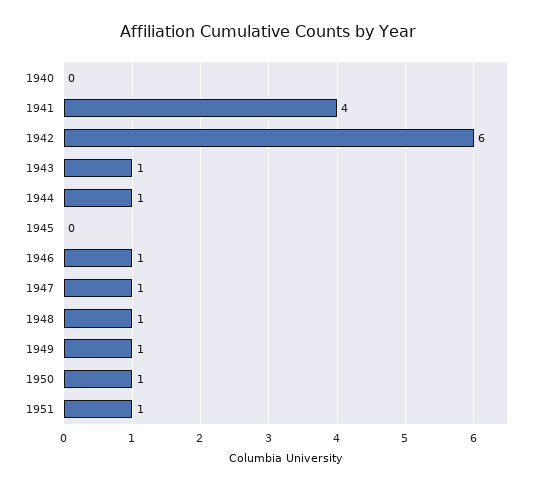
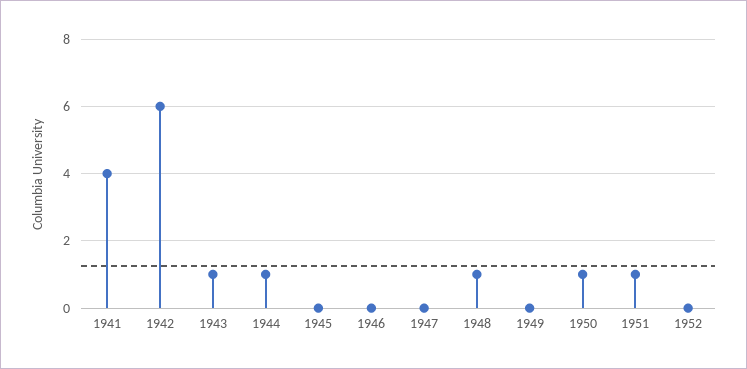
1940: 0 -> none
1946: 1 -> 0
1947: 1 -> 0
1949: 1 -> 0
1952: none -> 0

